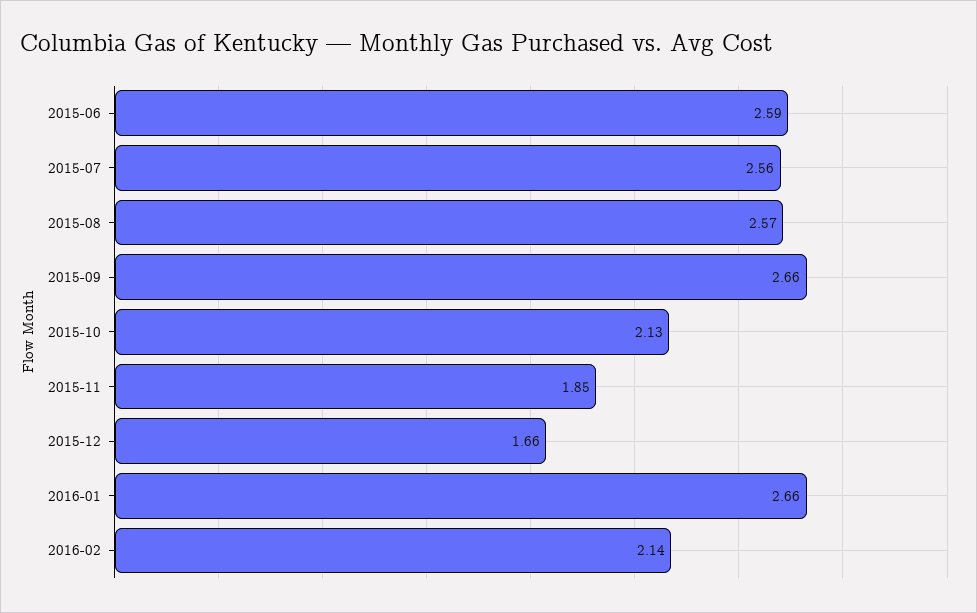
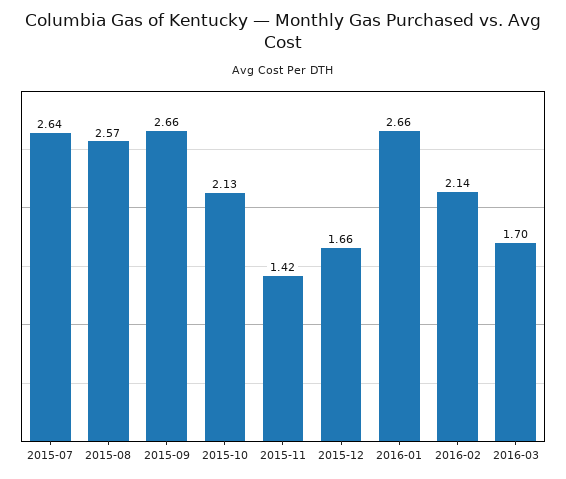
2015-06: 2.59 -> none
2015-07: 2.56 -> 2.64
2015-11: 1.85 -> 1.42
2016-03: none -> 1.7

